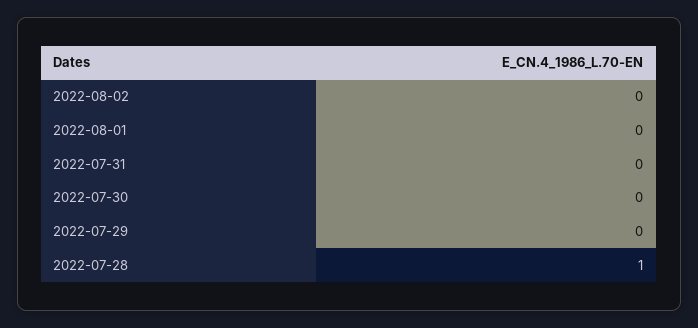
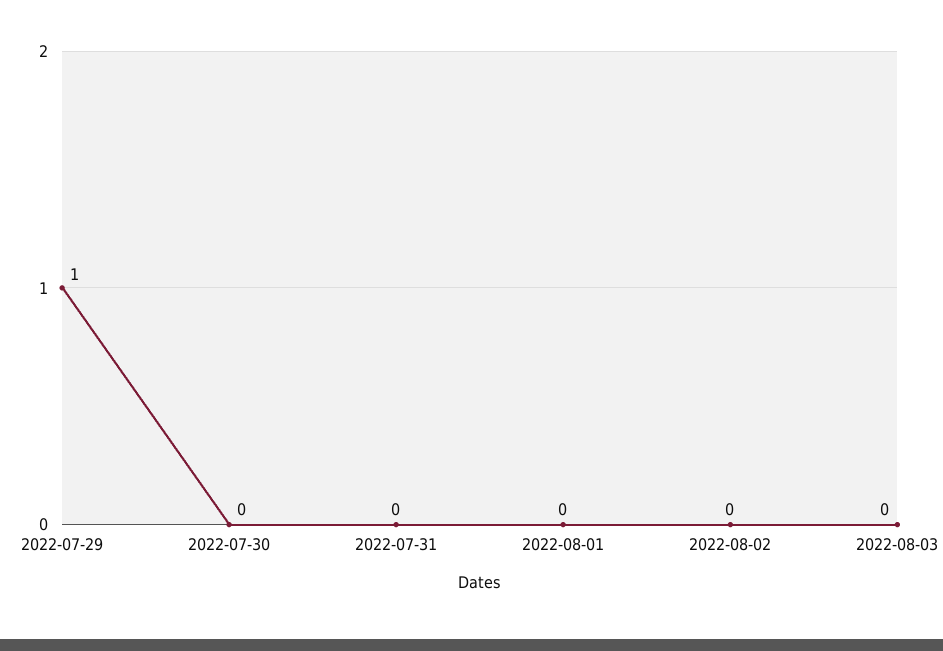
2022-07-29: 0 -> 1
2022-07-28: 1 -> none
2022-08-03: none -> 0

